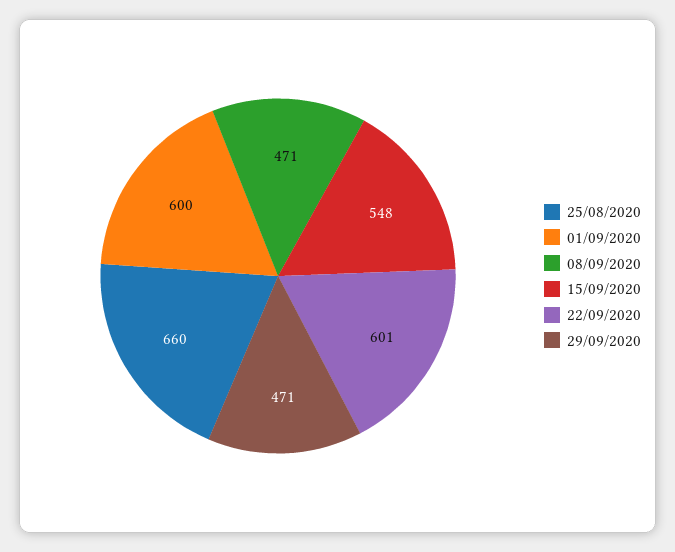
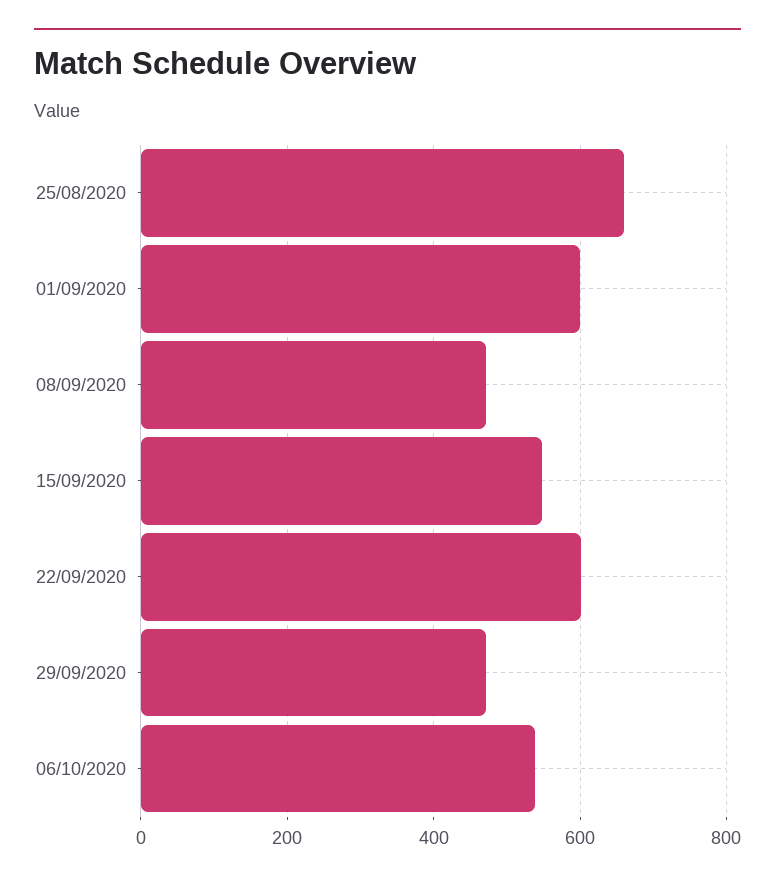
06/10/2020: none -> 540

